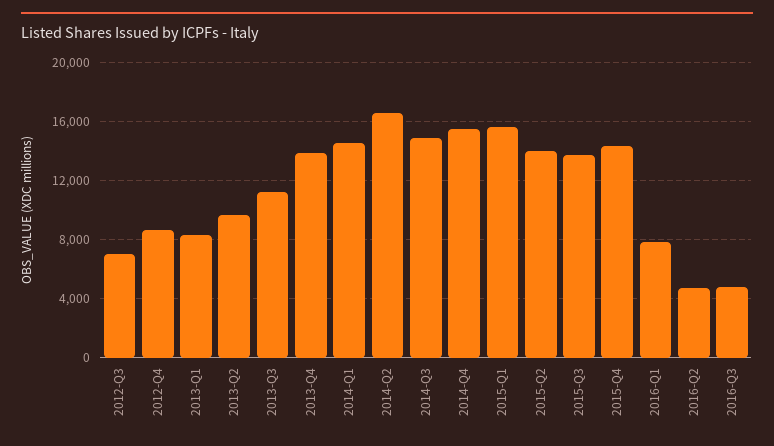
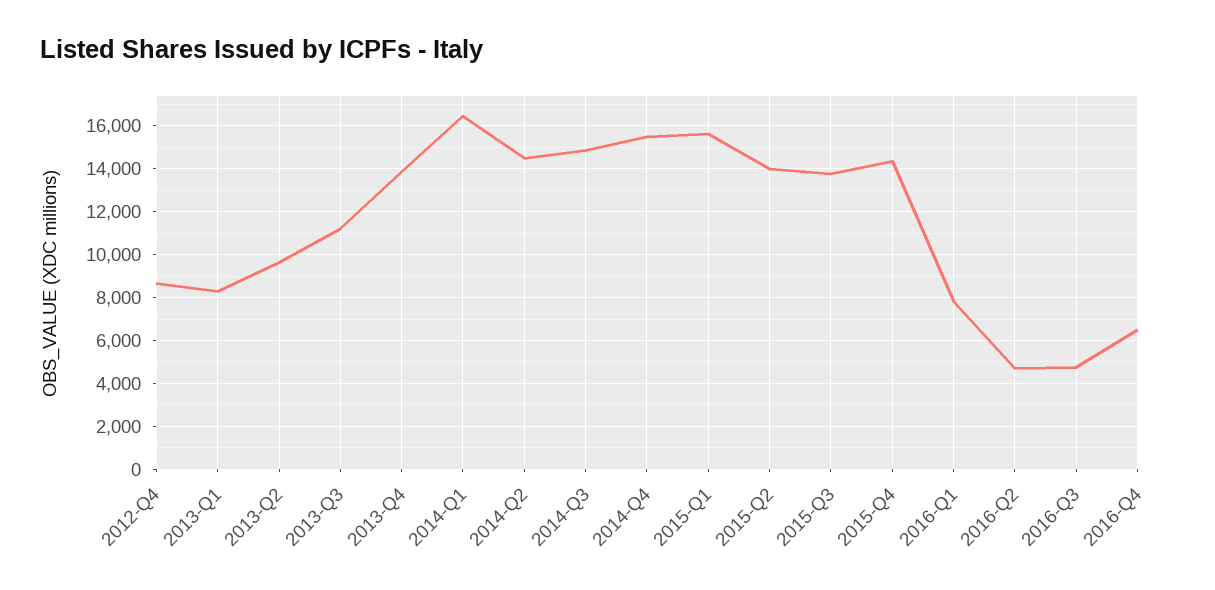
2012-Q3: 7000 -> none
2014-Q1: 14500 -> 16500
2014-Q2: 16500 -> 14500
2016-Q4: none -> 6500

